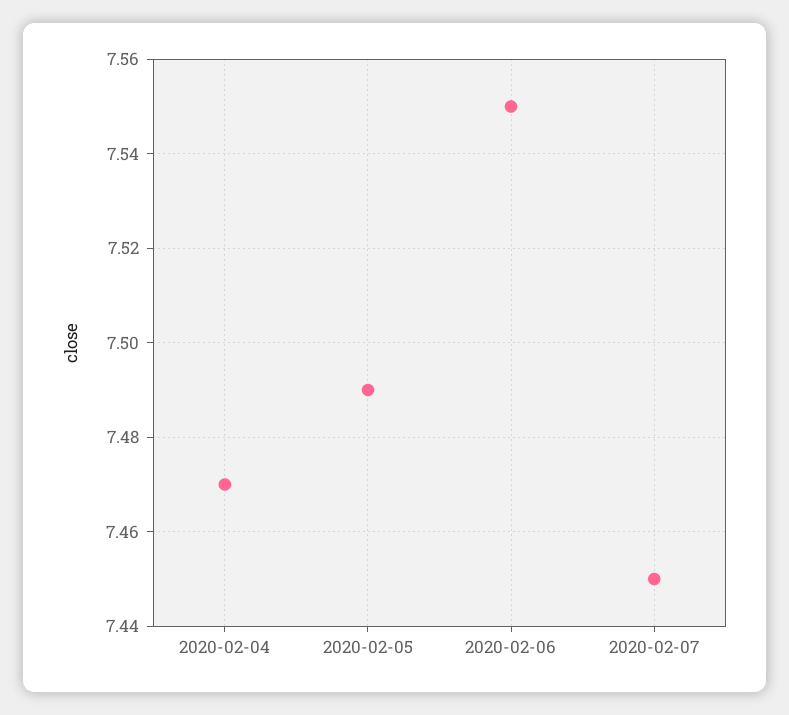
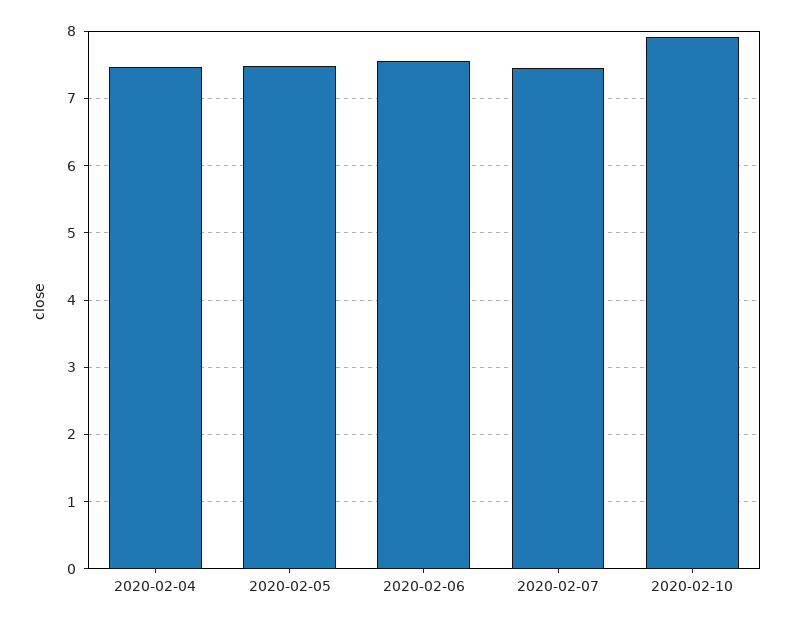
2020-02-10: none -> 7.9

